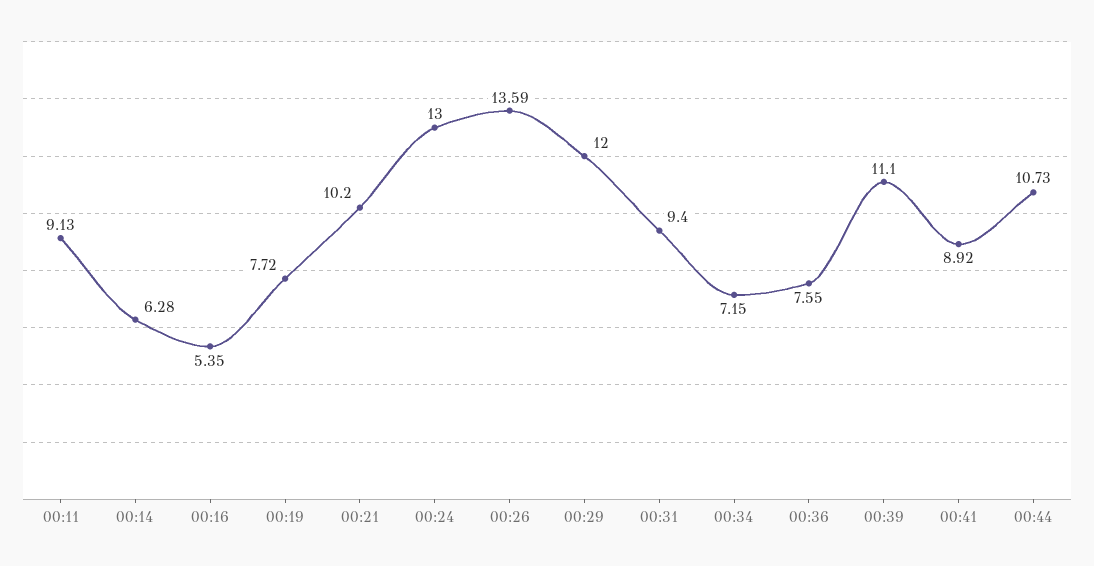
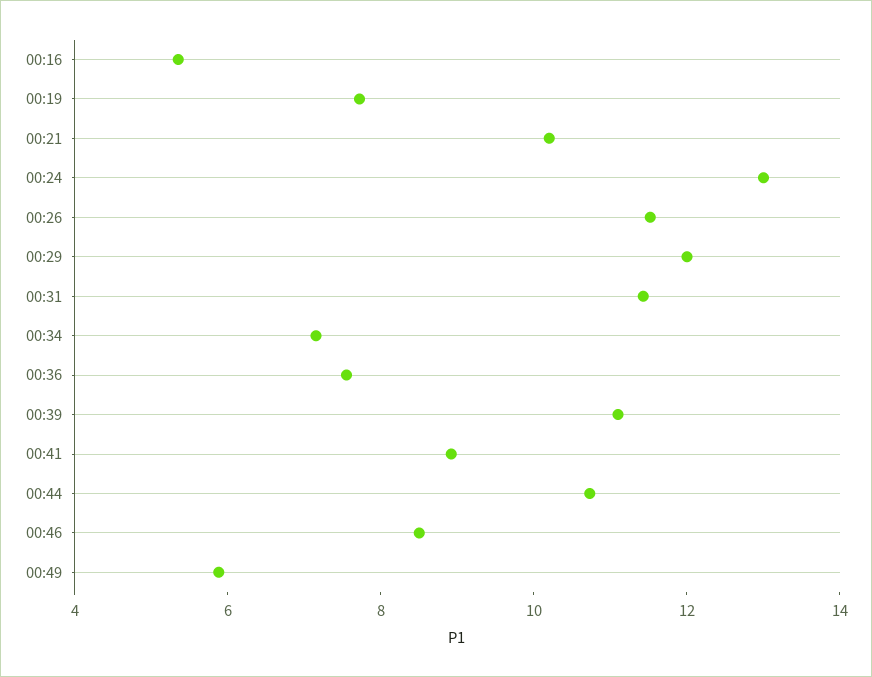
00:11: 9.13 -> none
00:14: 6.28 -> none
00:26: 13.59 -> 11.5
00:31: 9.4 -> 11.5
00:46: none -> 8.5
00:49: none -> 6

